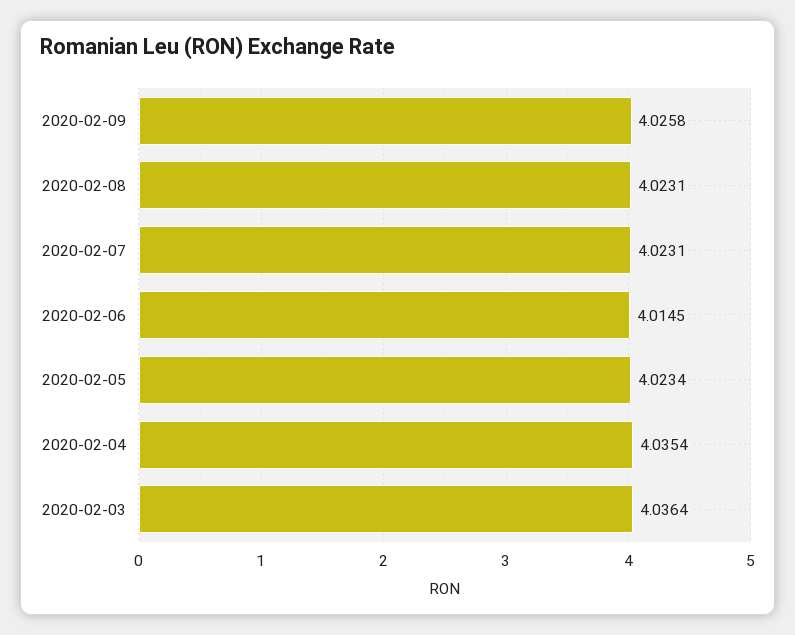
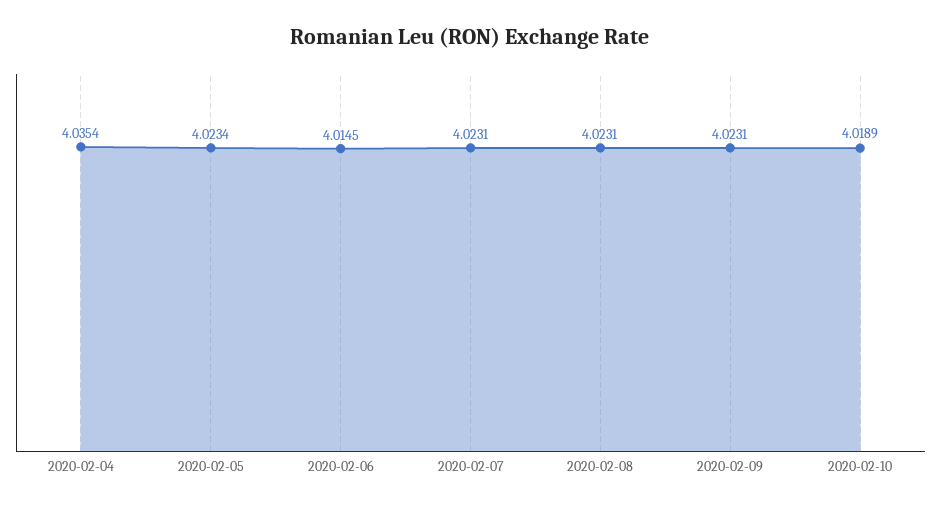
2020-02-09: 4.0258 -> 4.0231
2020-02-03: 4.0364 -> none
2020-02-10: none -> 4.0189

